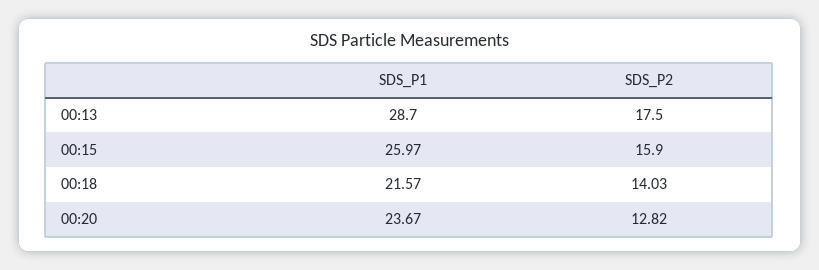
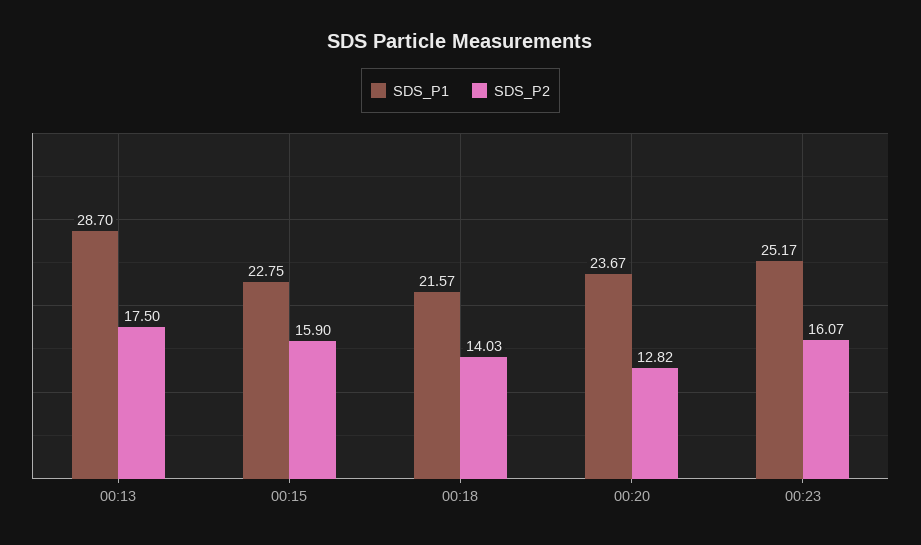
SDS_P1, 00:15: 25.97 -> 22.75
SDS_P1, 00:23: none -> 25.17
SDS_P2, 00:23: none -> 16.07

